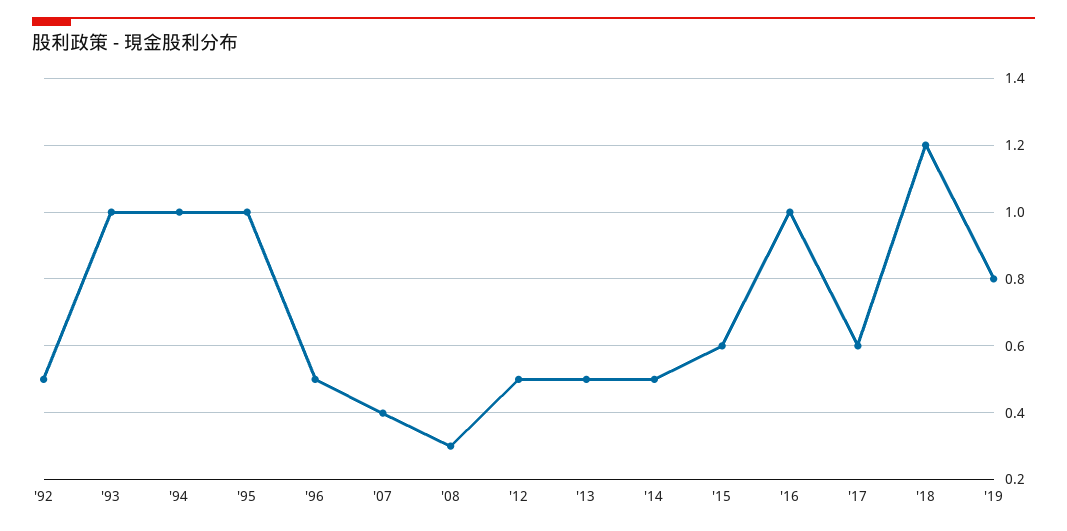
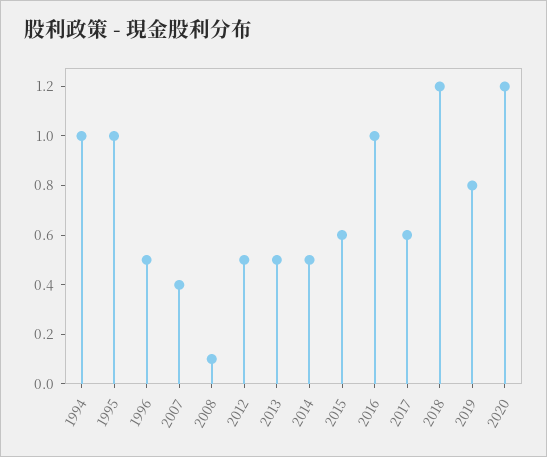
'92: 0.5 -> none
'93: 1 -> none
'08: 0.3 -> 0.1
2020: none -> 1.2

